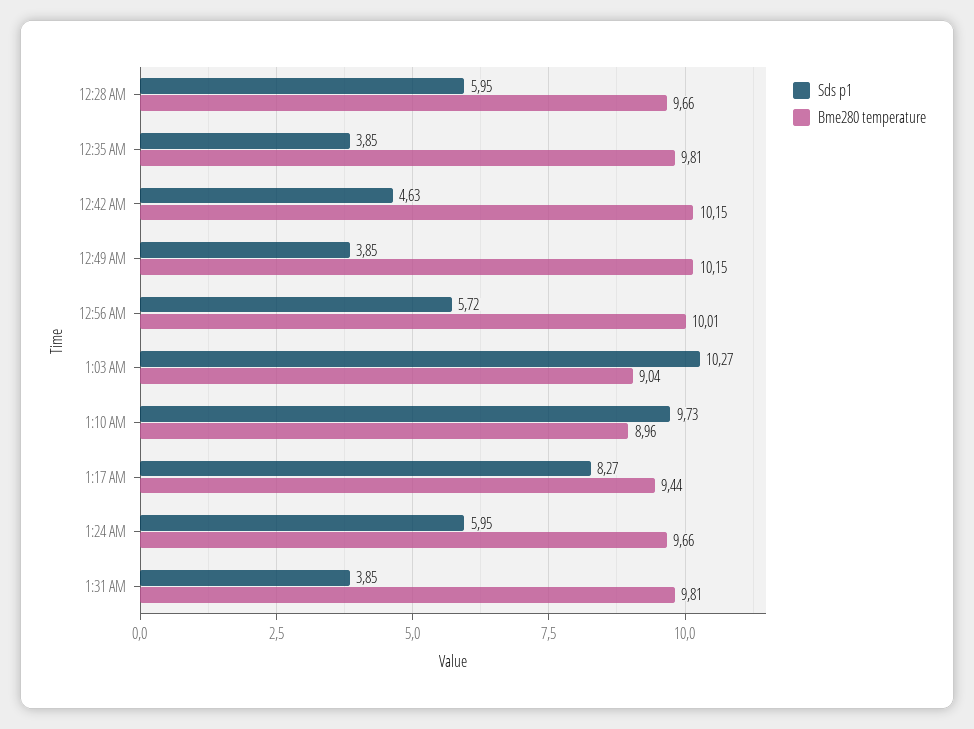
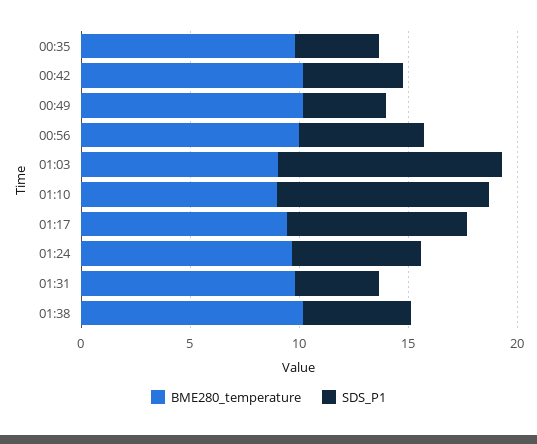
Sds p1, 12:28 AM: 5.95 -> none
Bme280 temperature, 12:28 AM: 9.66 -> none
Bme280 temperature, 01:38: none -> 10
Sds p1, 01:38: none -> 5

